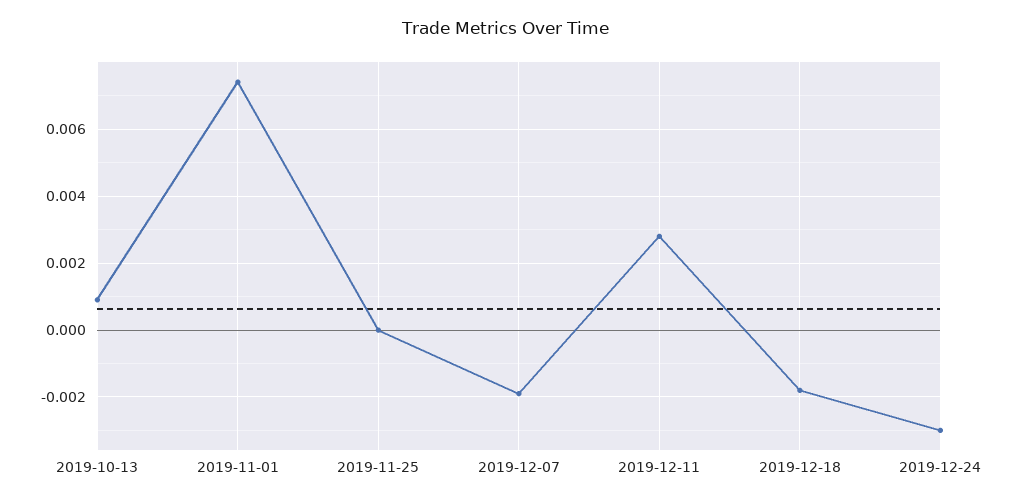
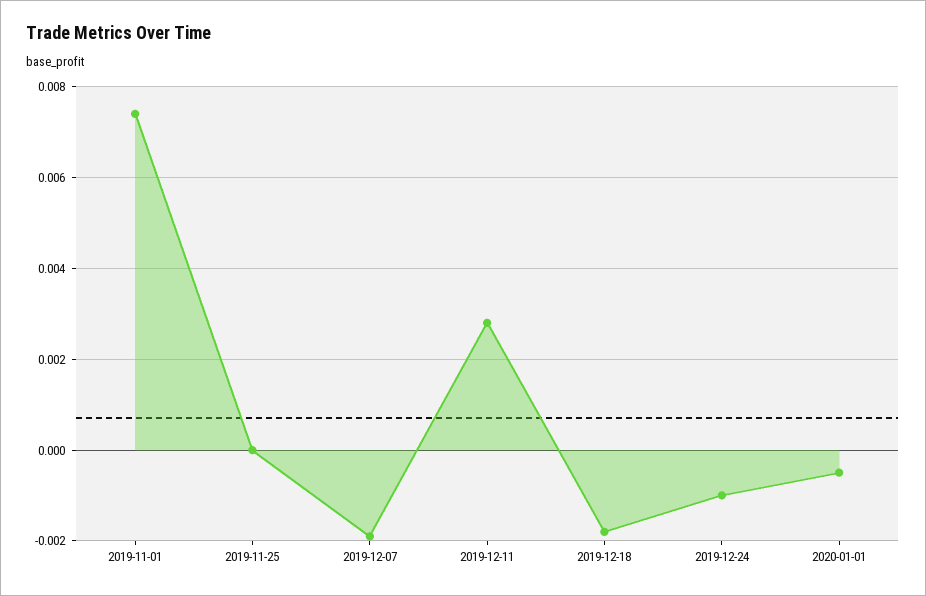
2019-10-13: 0.001 -> none
2019-12-24: -0.003 -> -0.001
2020-01-01: none -> -0.0005

